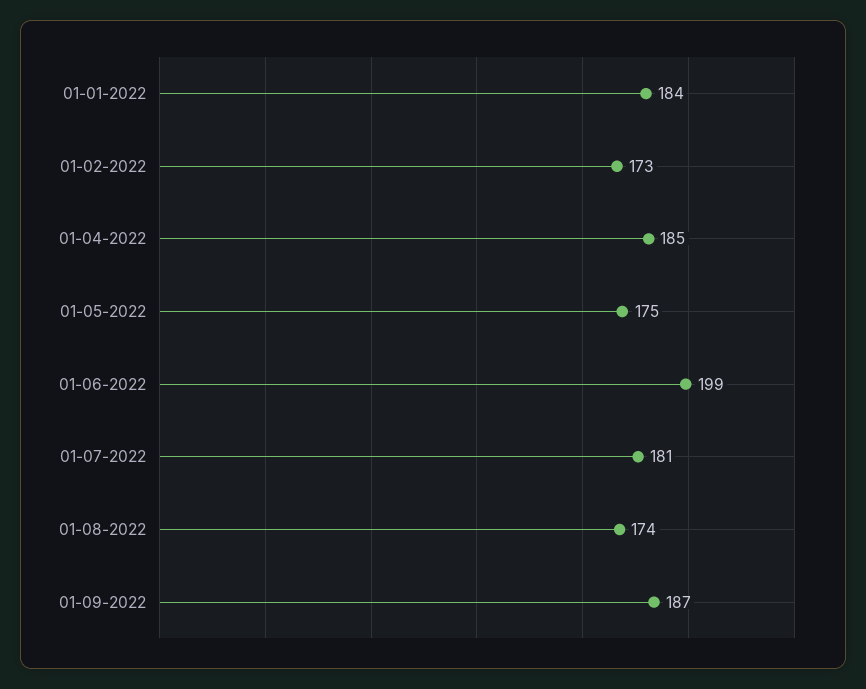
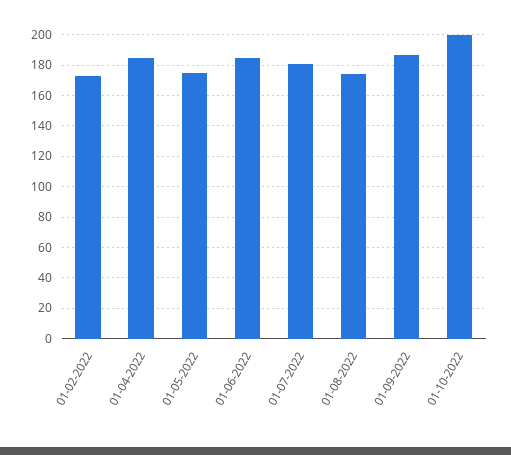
01-01-2022: 184 -> none
01-06-2022: 199 -> 185
01-10-2022: none -> 200

